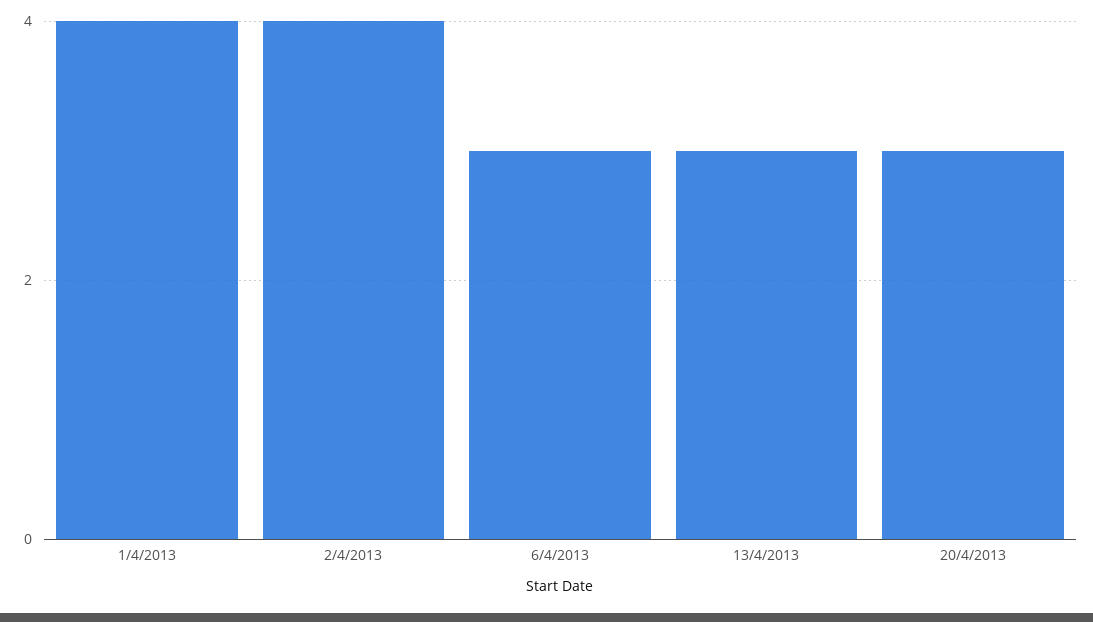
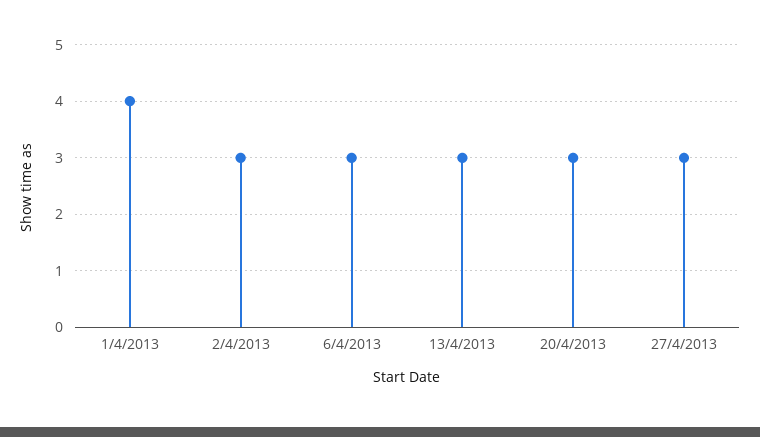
2/4/2013: 4 -> 3
27/4/2013: none -> 3

